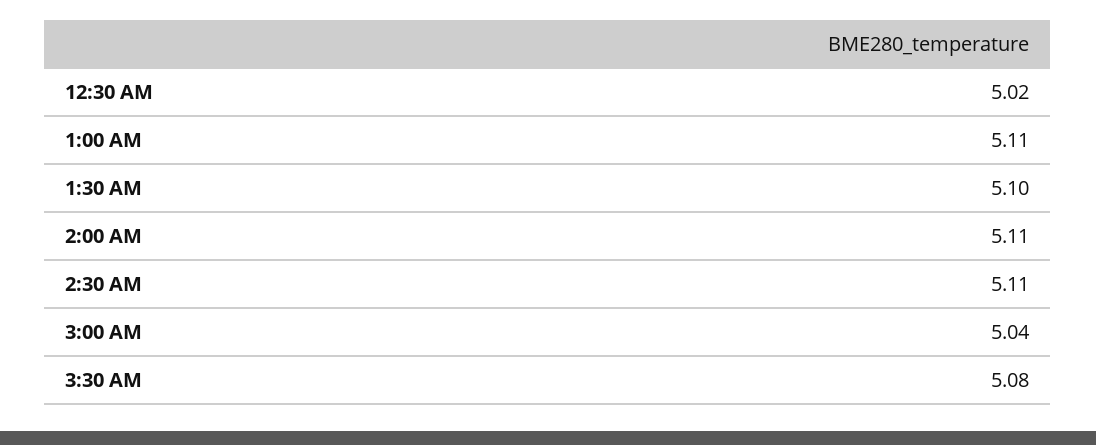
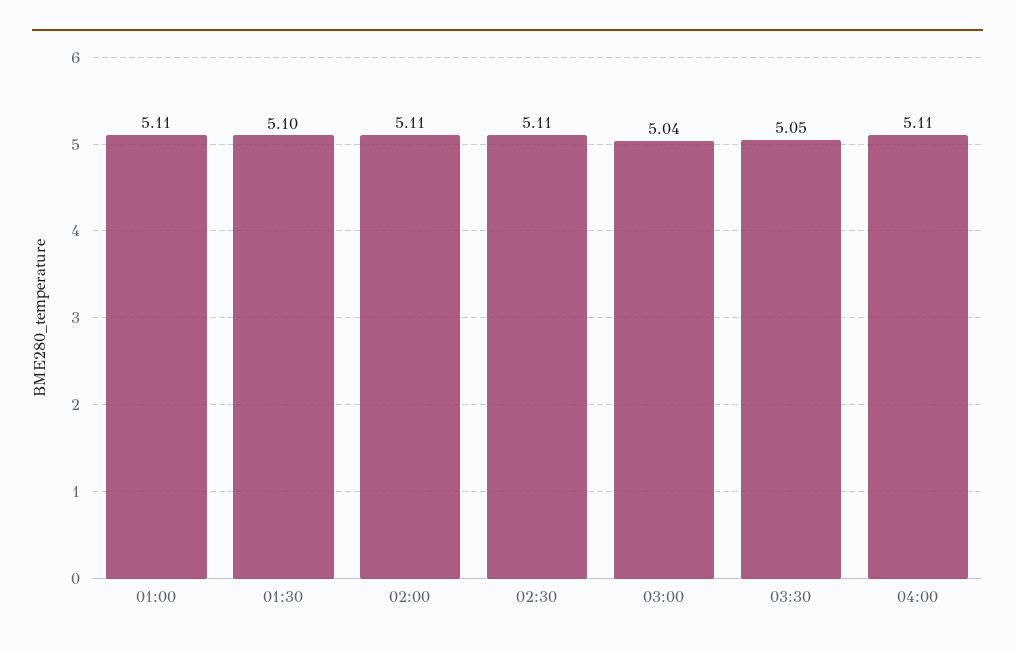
12:30 AM: 5.02 -> none
3:30 AM: 5.08 -> 5.05
04:00: none -> 5.11

